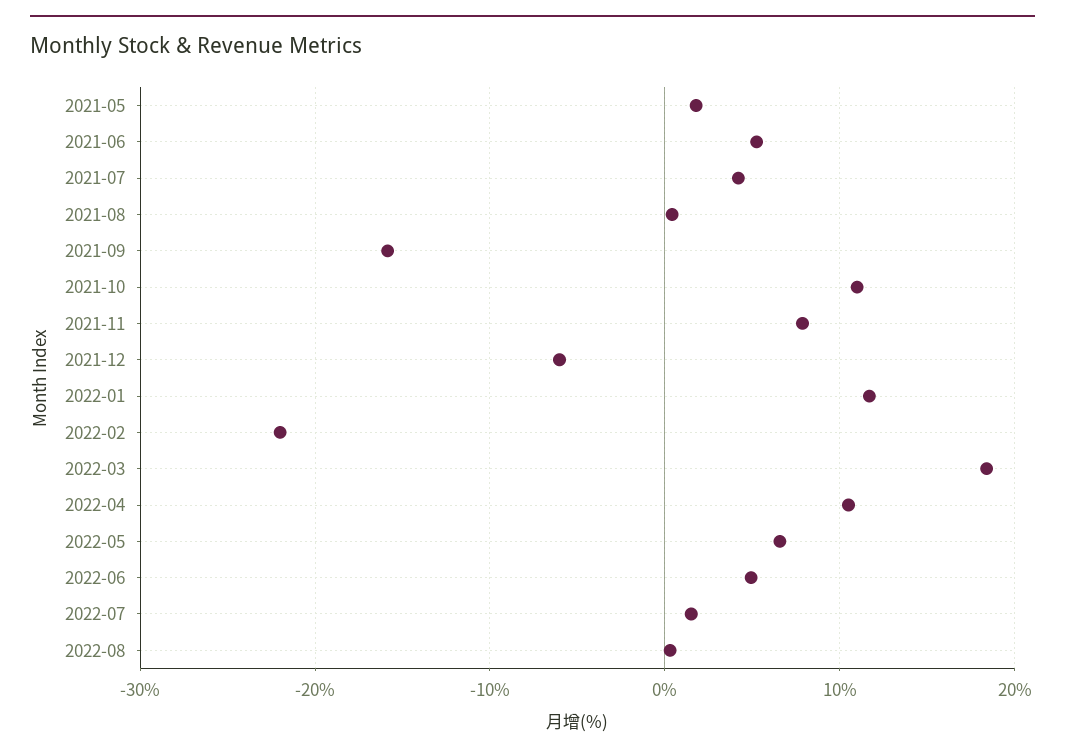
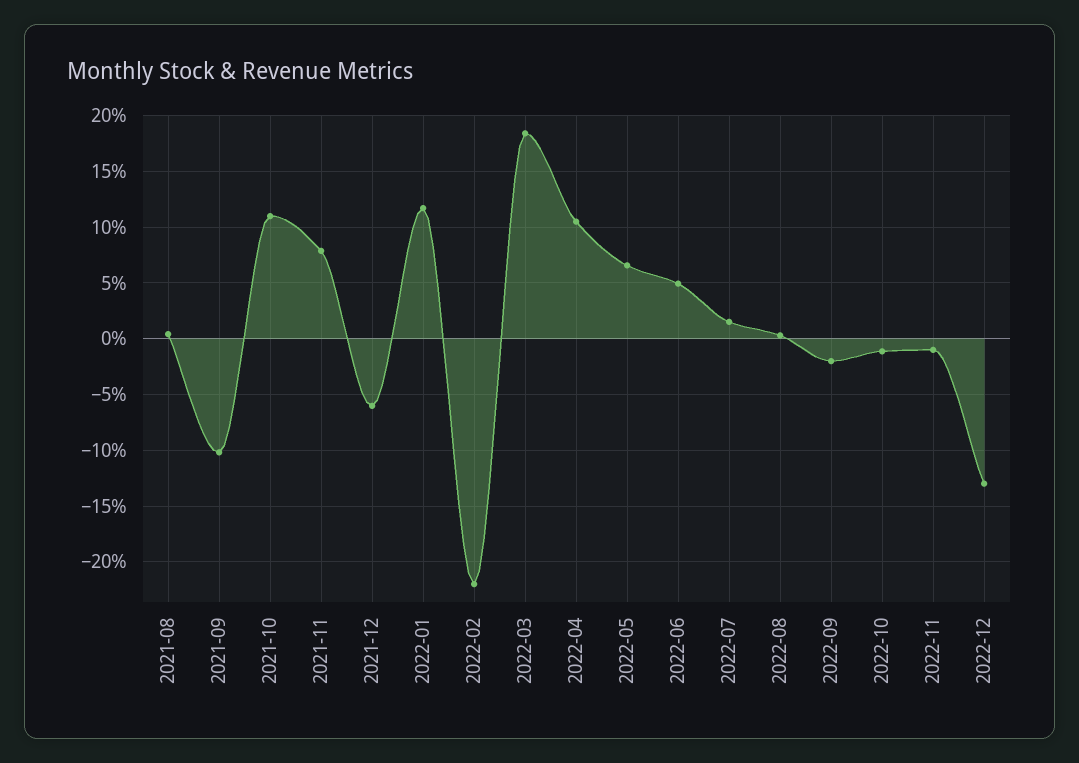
2021-05: 2 -> none
2021-06: 5 -> none
2021-07: 4 -> none
2021-09: -16 -> -10
2022-09: none -> -2
2022-10: none -> -1
2022-11: none -> -1
2022-12: none -> -13

